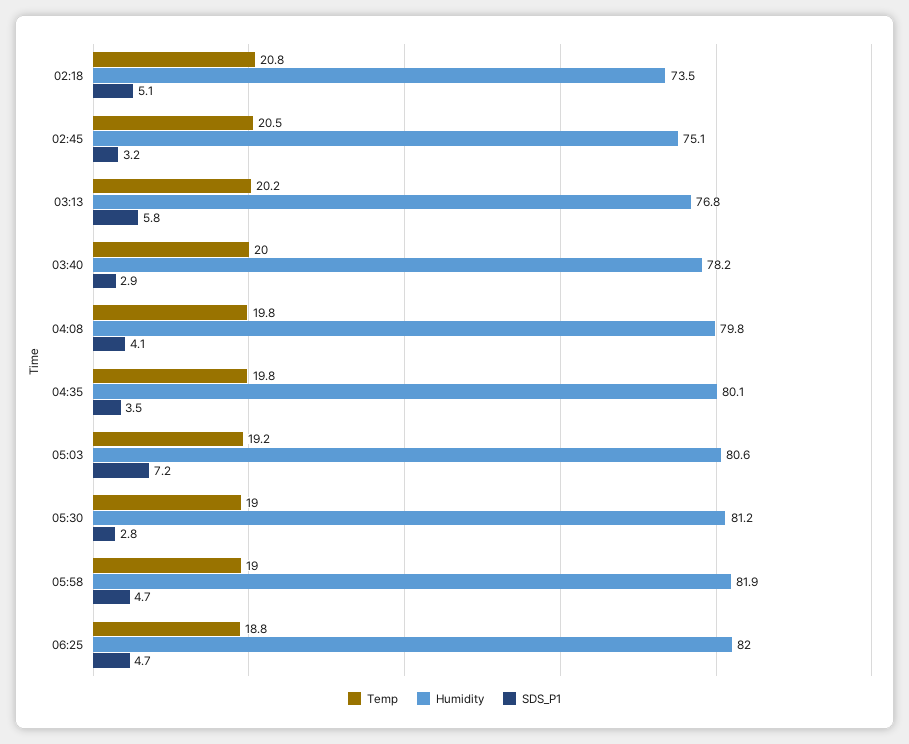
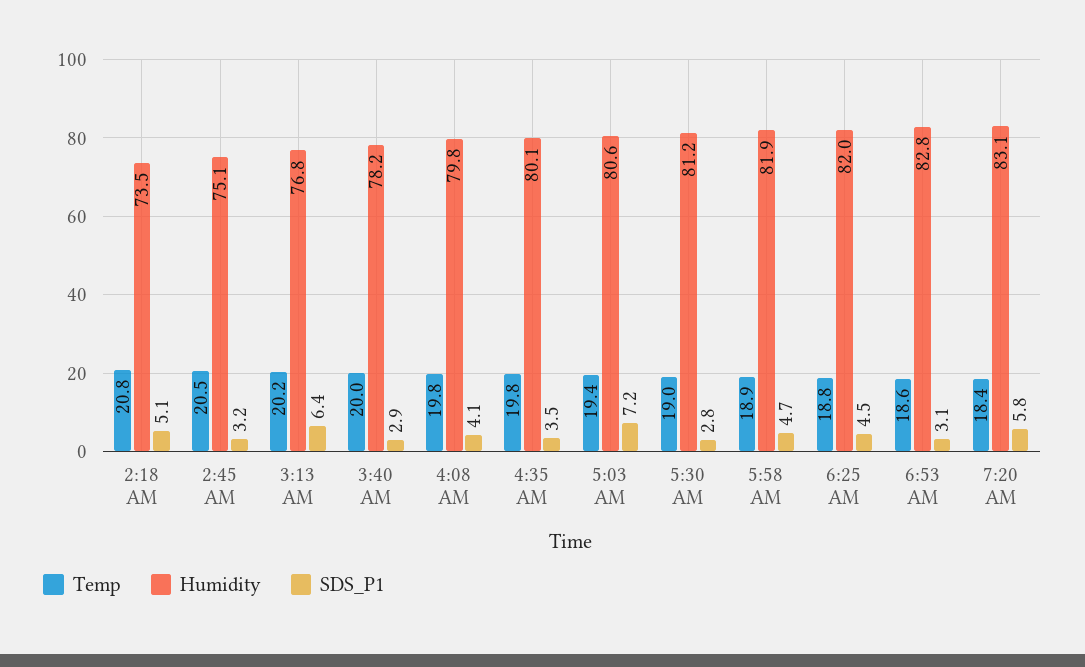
SDS_P1, 03:13: 5.8 -> 6.4
Temp, 05:03: 19.2 -> 19.4
Temp, 05:58: 19 -> 18.9
SDS_P1, 06:25: 4.7 -> 4.5
Temp, 6:53 AM: none -> 18.6
Humidity, 6:53 AM: none -> 82.8
SDS_P1, 6:53 AM: none -> 3.1
Temp, 7:20 AM: none -> 18.4
Humidity, 7:20 AM: none -> 83.1
SDS_P1, 7:20 AM: none -> 5.8

